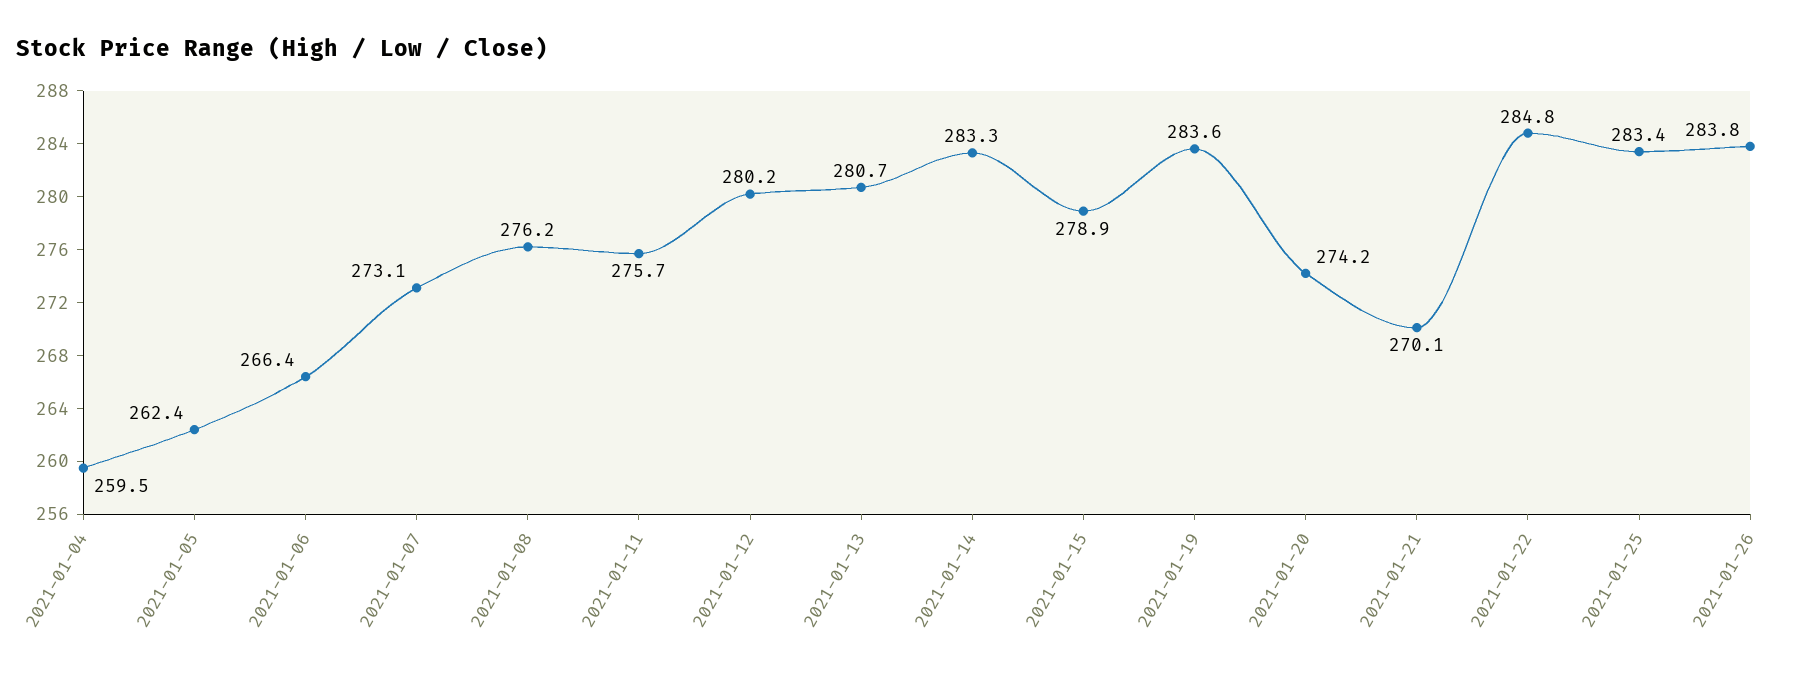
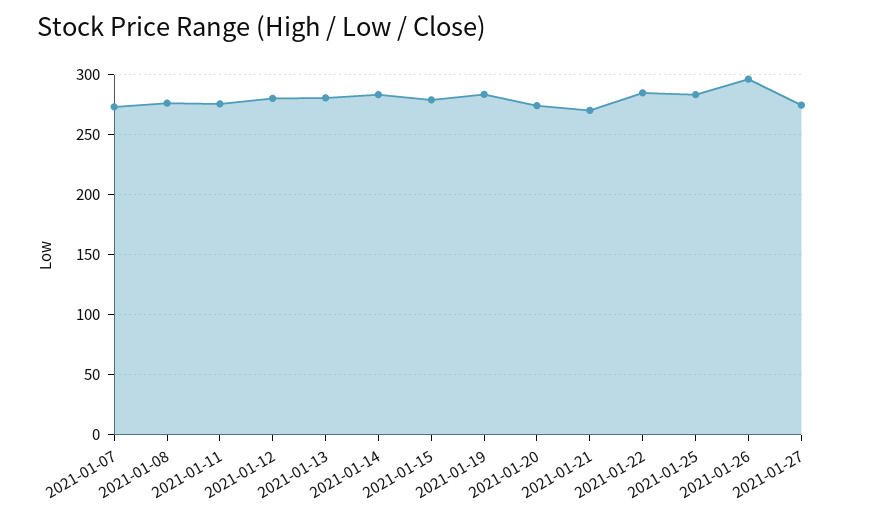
2021-01-04: 259.5 -> none
2021-01-05: 262.4 -> none
2021-01-06: 266.4 -> none
2021-01-26: 283.8 -> 295
2021-01-27: none -> 275

